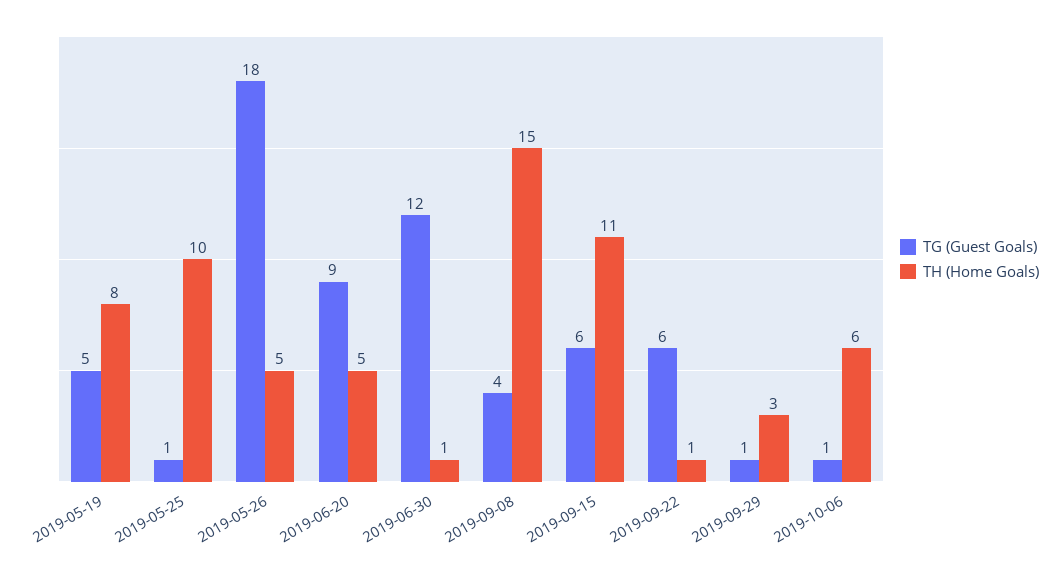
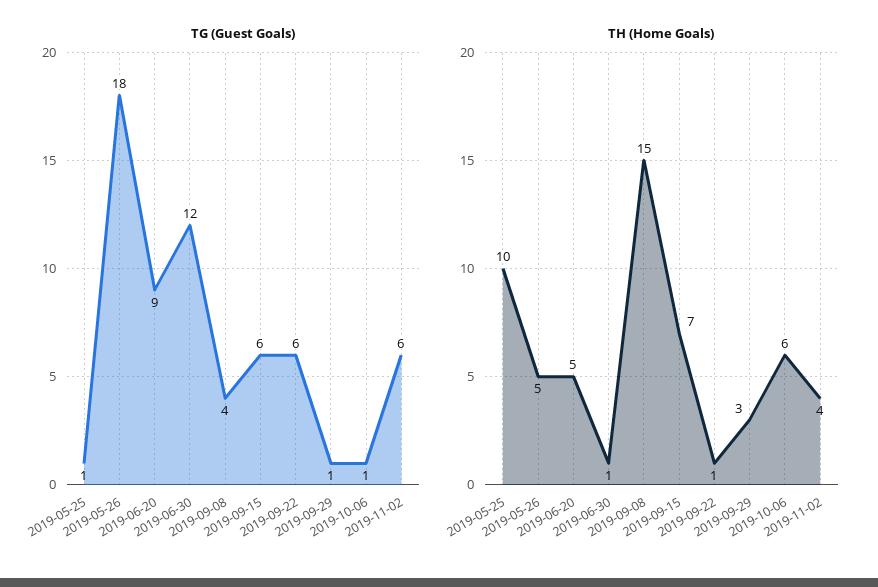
TG (Guest Goals), 2019-05-19: 5 -> none
TH (Home Goals), 2019-05-19: 8 -> none
TH (Home Goals), 2019-09-15: 11 -> 7
TG (Guest Goals), 2019-11-02: none -> 6
TH (Home Goals), 2019-11-02: none -> 4

